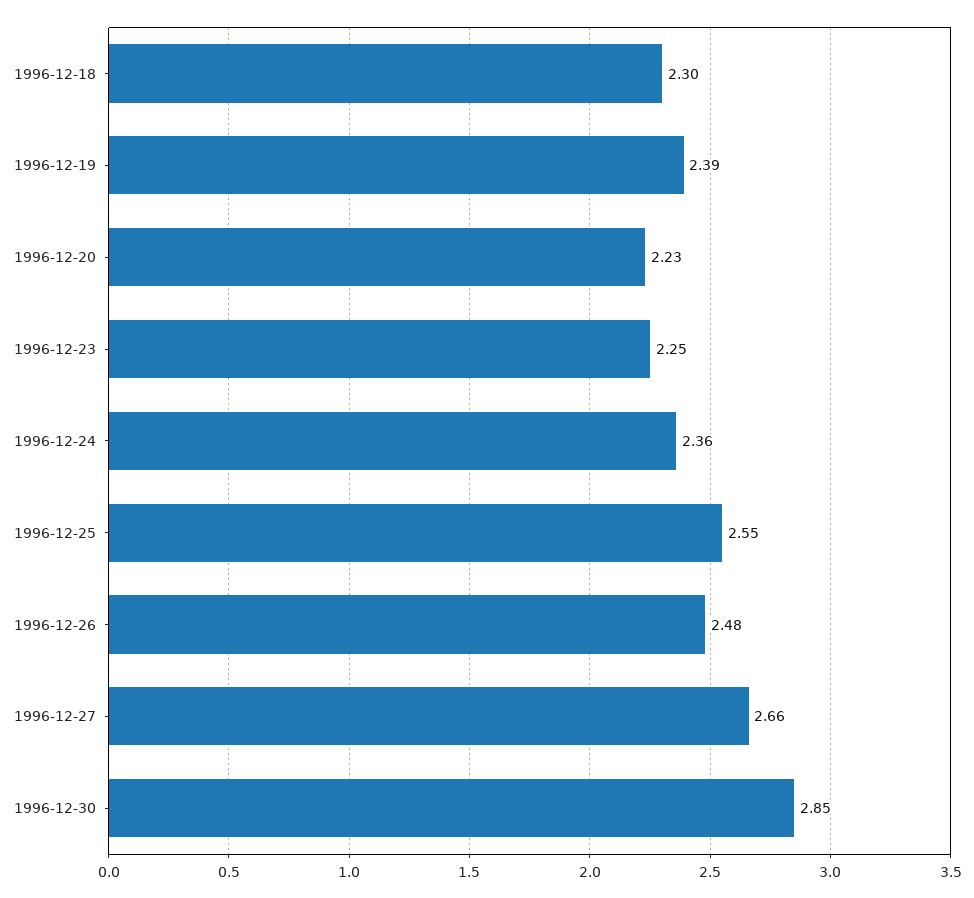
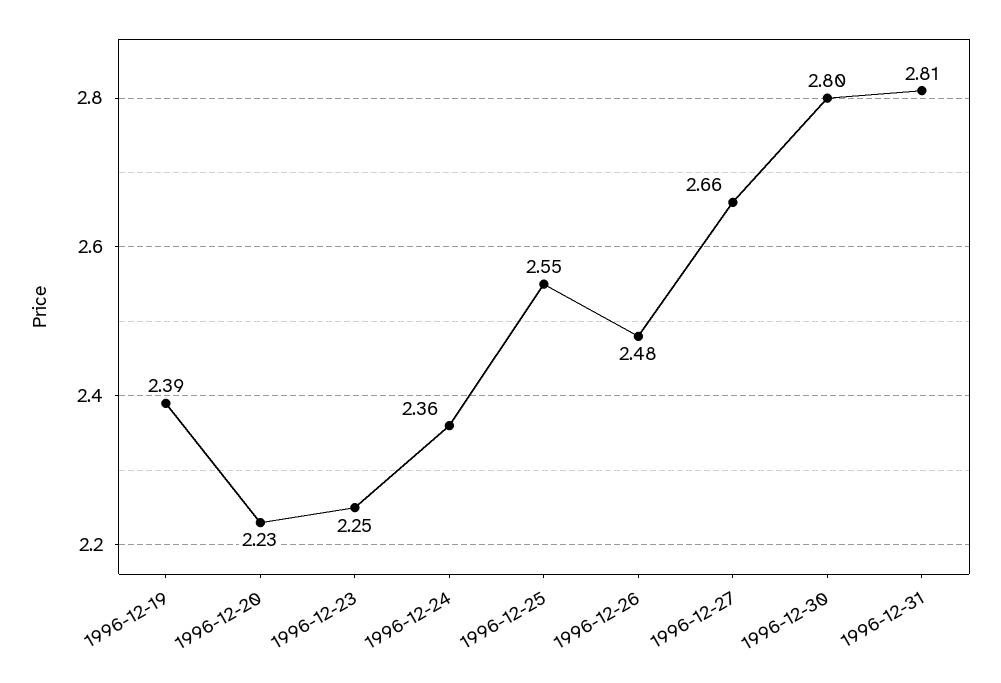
1996-12-18: 2.3 -> none
1996-12-30: 2.85 -> 2.8
1996-12-31: none -> 2.81

